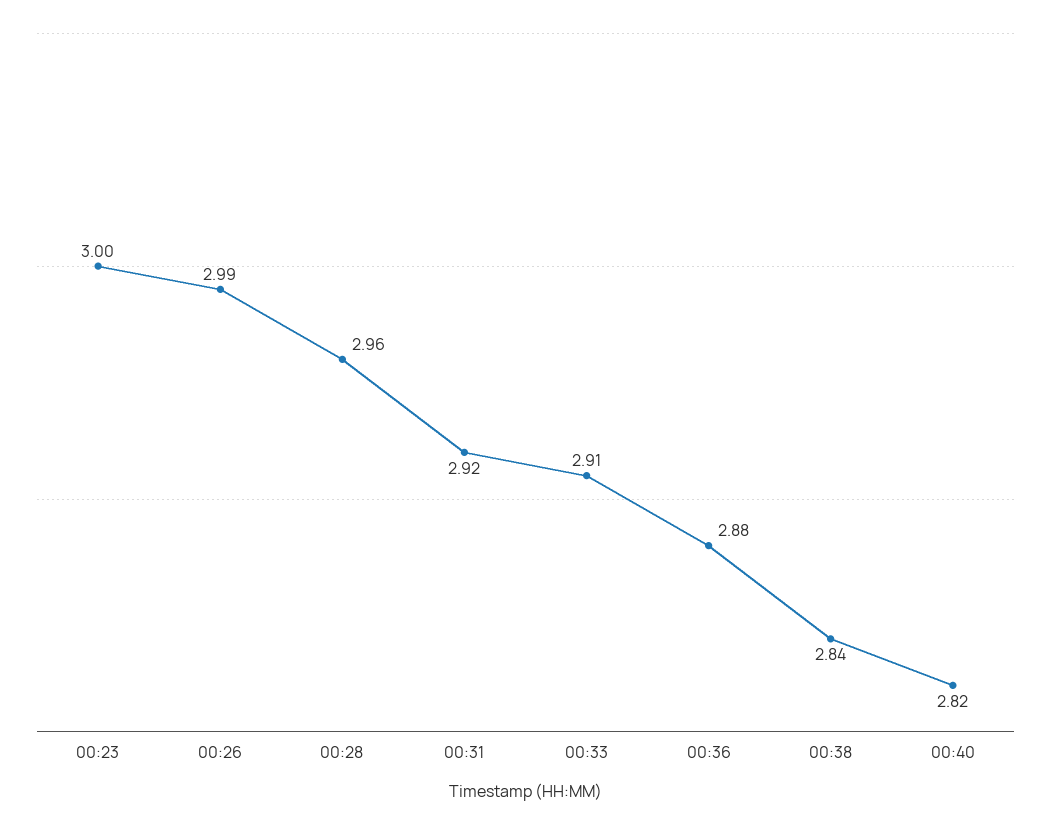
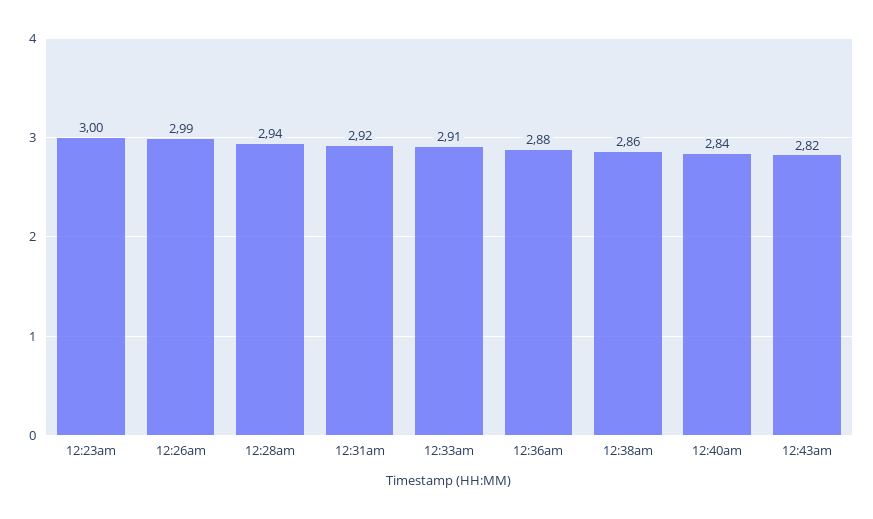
00:28: 2.96 -> 2.94
00:38: 2.84 -> 2.86
00:40: 2.82 -> 2.84
12:43am: none -> 2.82

